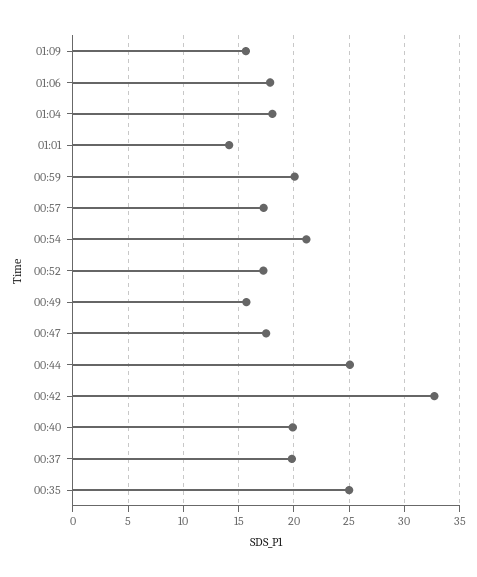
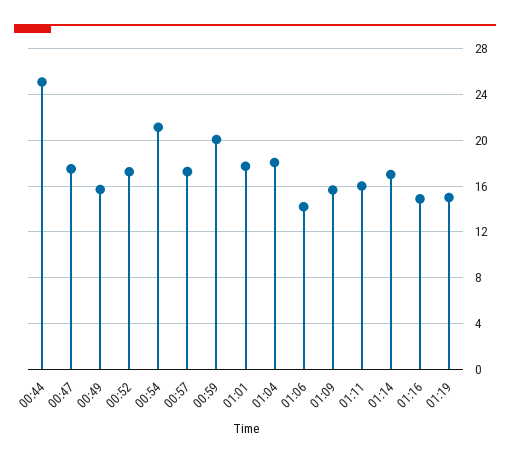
01:06: 18 -> 14
01:01: 14 -> 18
00:42: 33 -> none
00:40: 20 -> none
00:37: 20 -> none
00:35: 25 -> none
01:11: none -> 16
01:14: none -> 17
01:16: none -> 15
01:19: none -> 15

